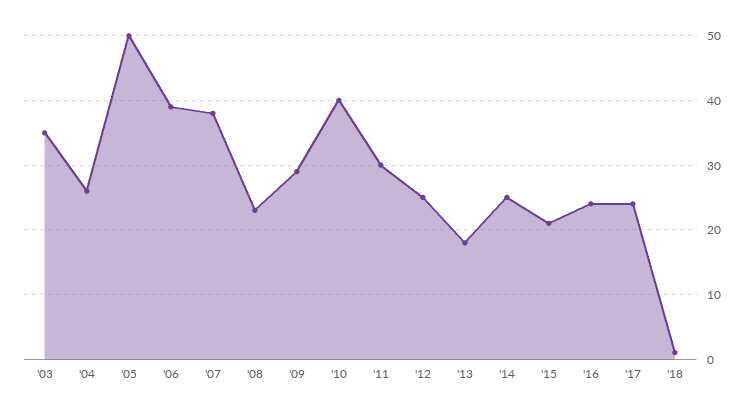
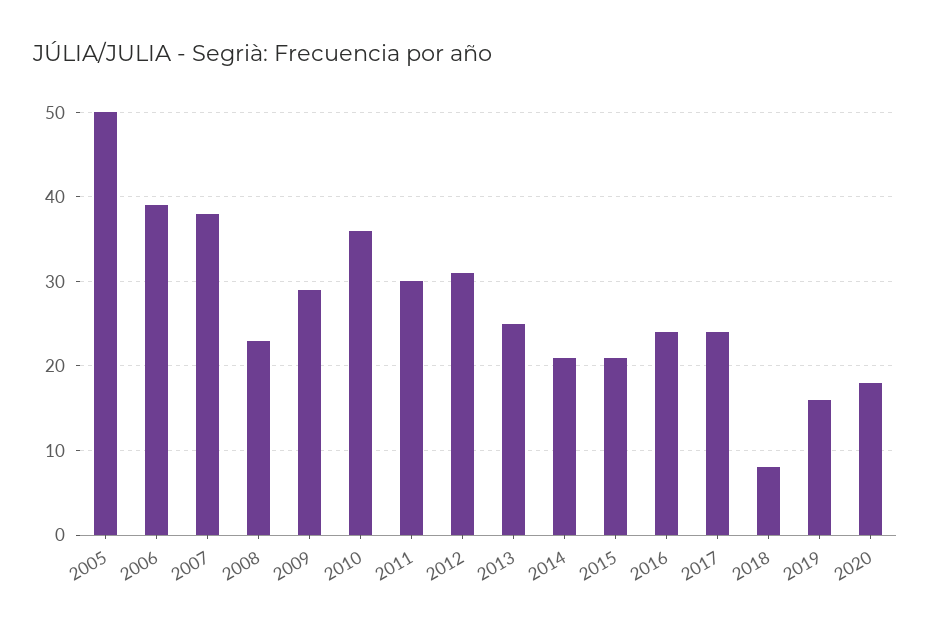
'03: 35 -> none
'04: 26 -> none
'10: 40 -> 36
'12: 25 -> 31
'13: 18 -> 25
'14: 25 -> 21
'18: 1 -> 8
2019: none -> 16
2020: none -> 18

